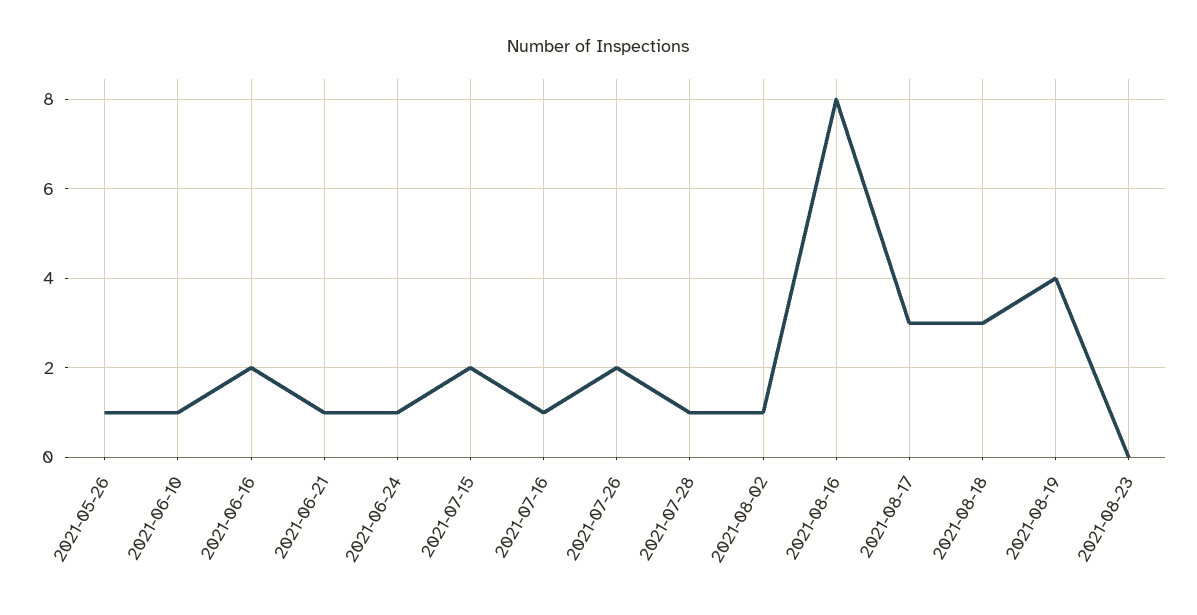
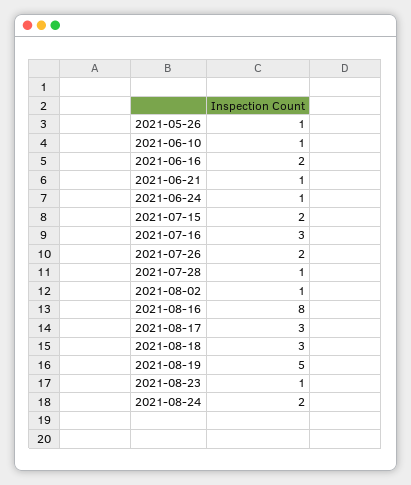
2021-07-16: 1 -> 3
2021-08-19: 4 -> 5
2021-08-23: 0 -> 1
2021-08-24: none -> 2

